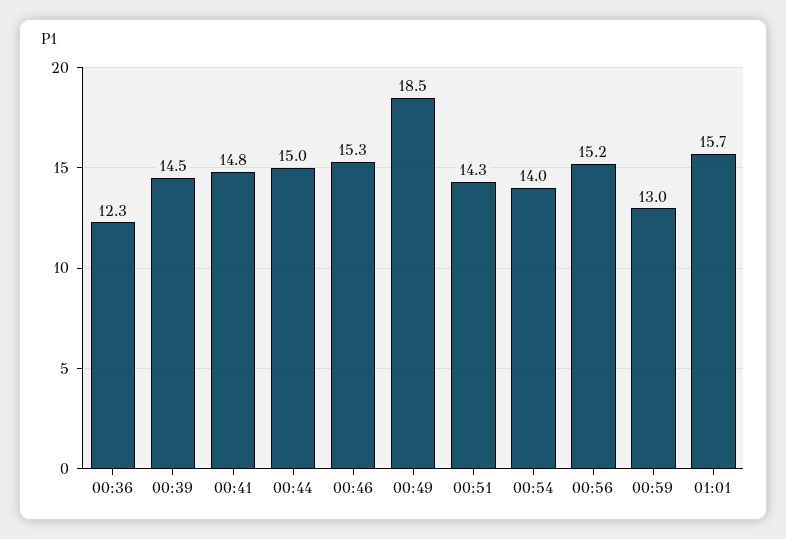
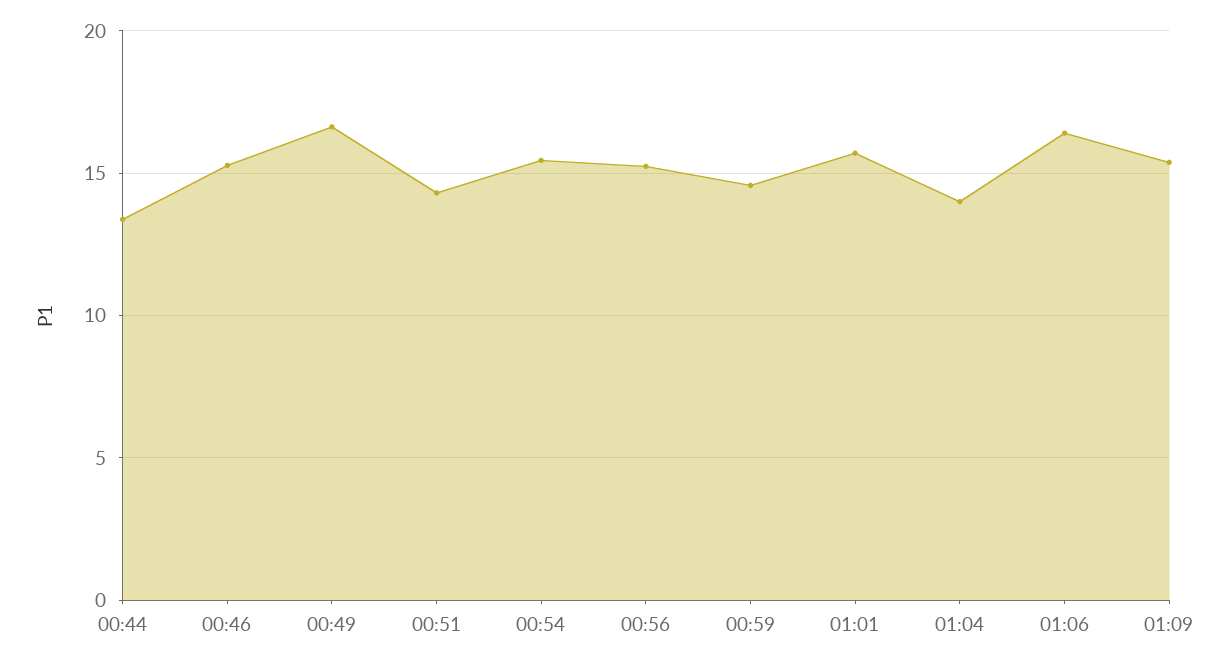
00:36: 12.3 -> none
00:39: 14.5 -> none
00:41: 14.8 -> none
00:44: 15 -> 13.5
00:49: 18.5 -> 16.5
00:54: 14 -> 15.5
00:59: 13 -> 14.5
01:04: none -> 14
01:06: none -> 16.5
01:09: none -> 15.5

